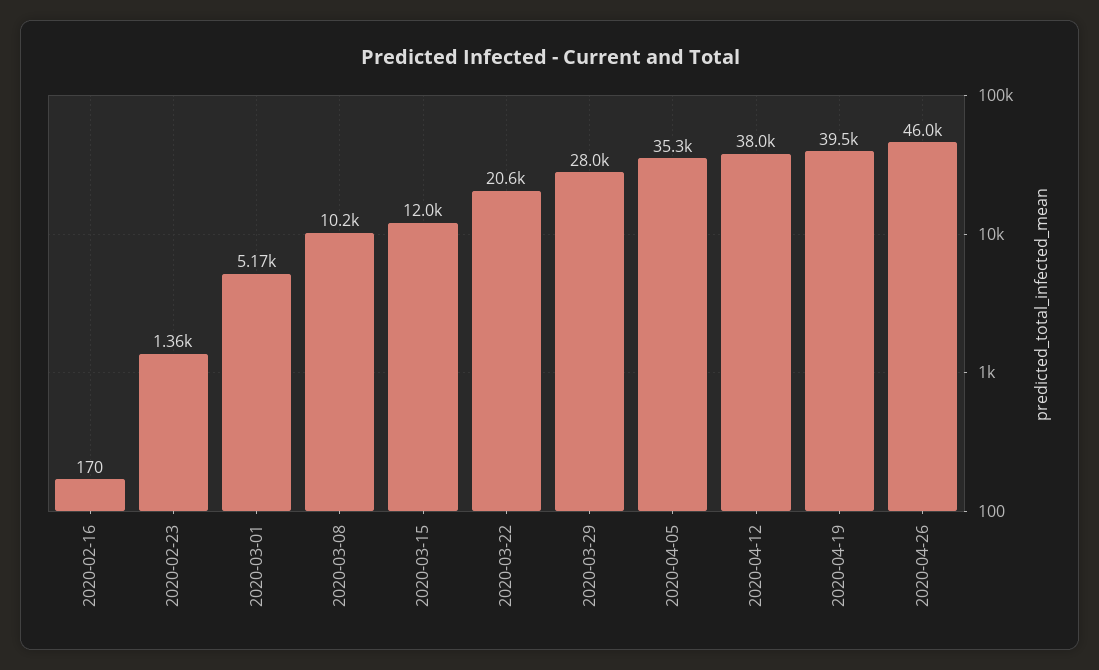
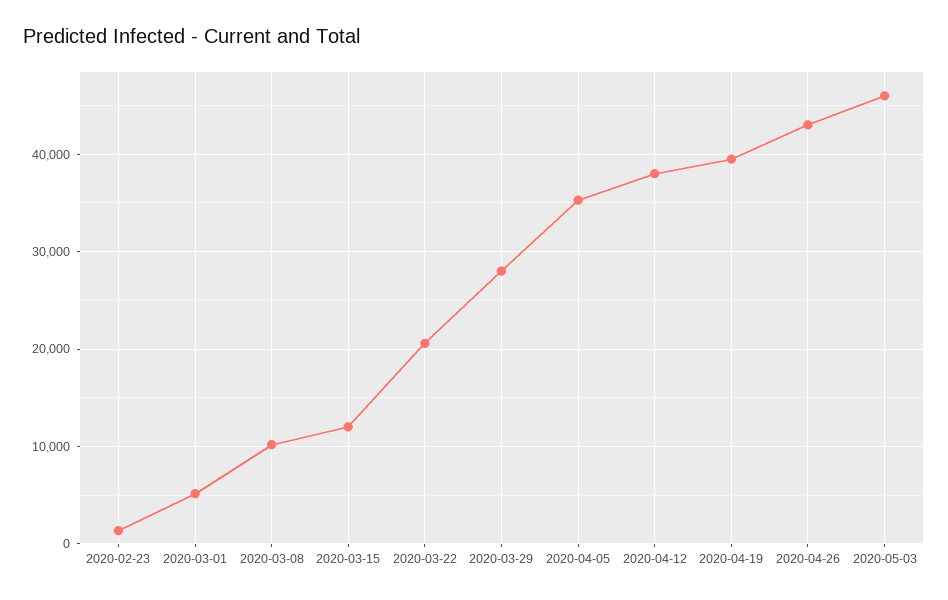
2020-02-16: 170 -> none
2020-04-26: 46000 -> 43000
2020-05-03: none -> 46000

